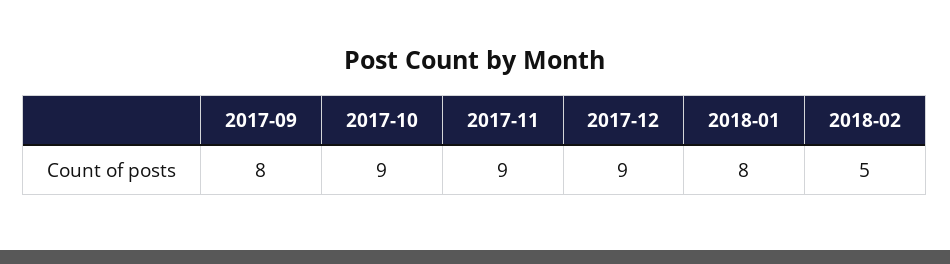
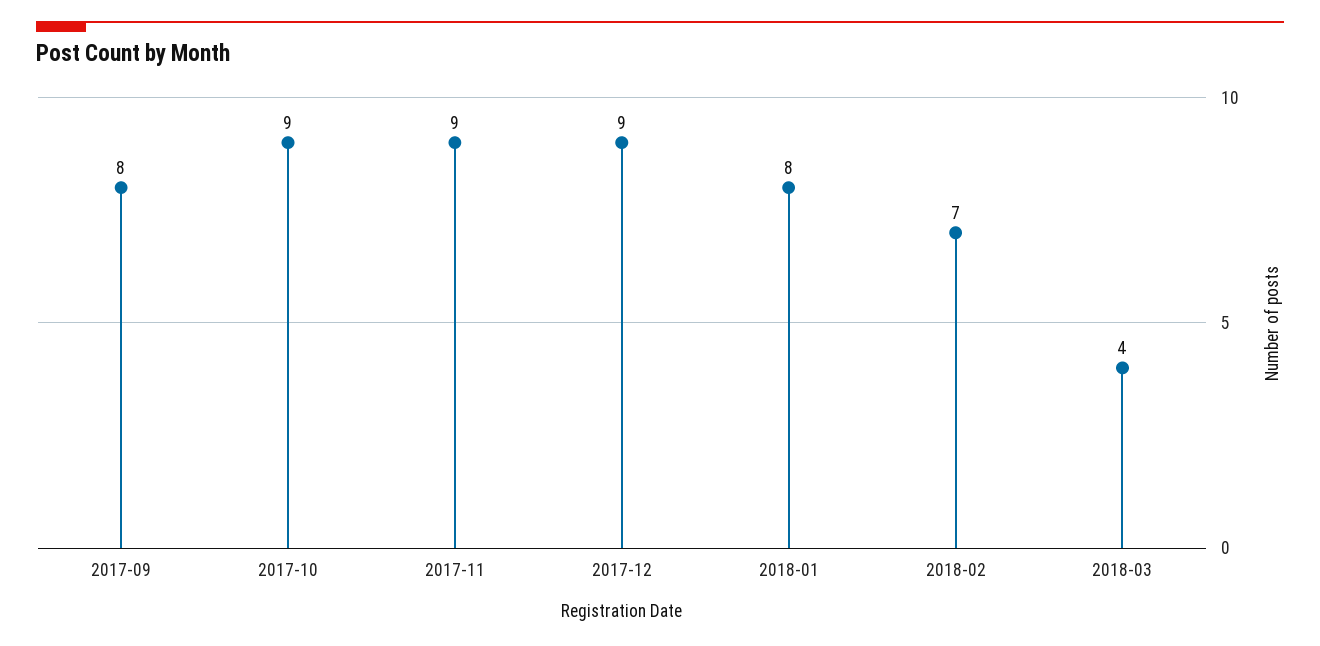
2018-02: 5 -> 7
2018-03: none -> 4

